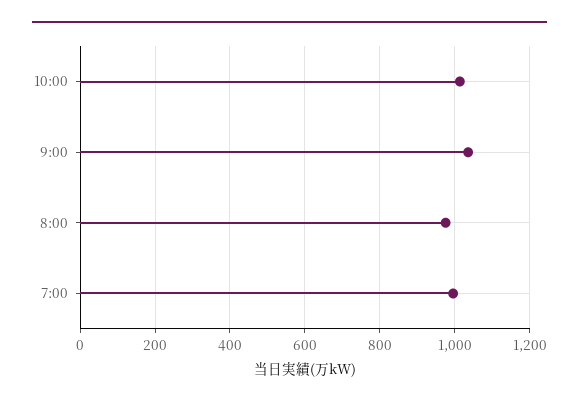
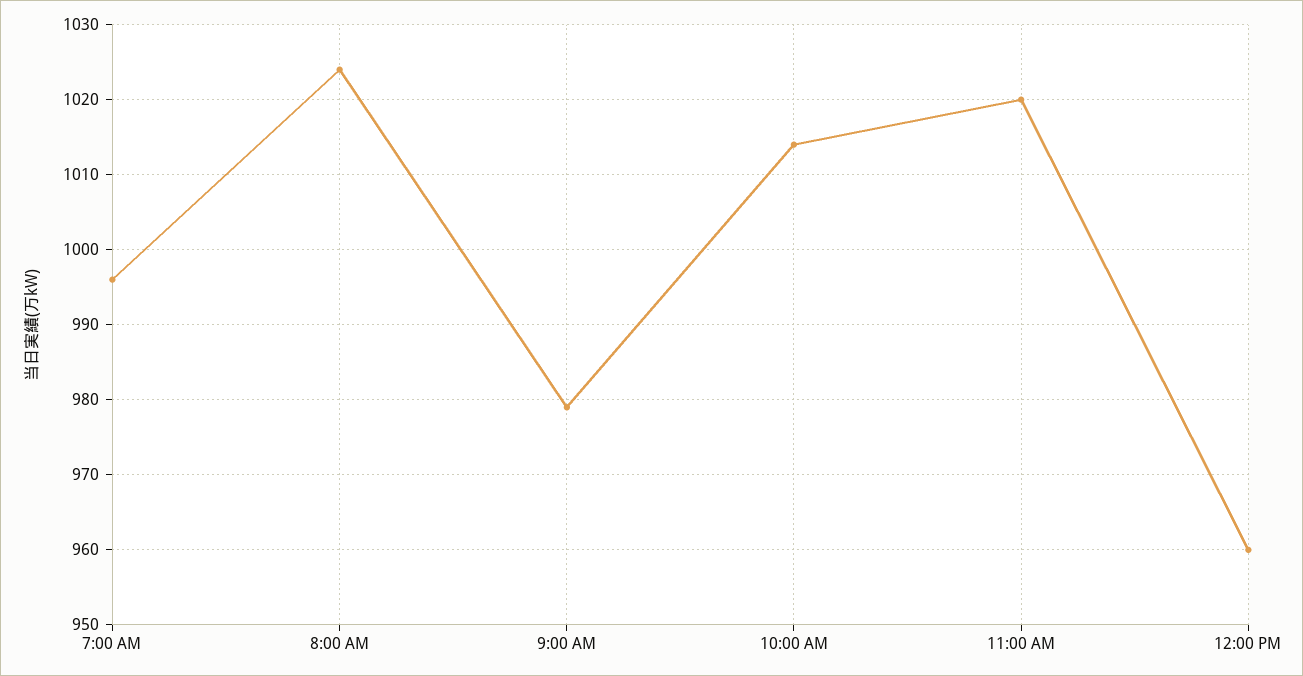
9:00: 1040 -> 979
8:00: 980 -> 1024
11:00 AM: none -> 1020
12:00 PM: none -> 960

